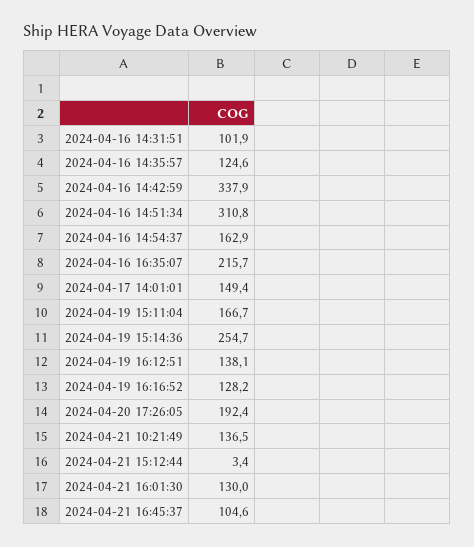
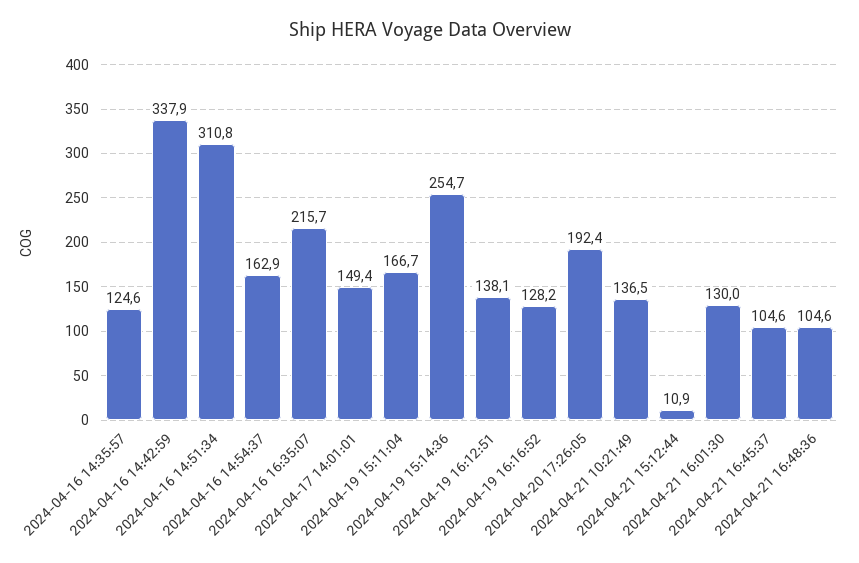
2024-04-16 14:31:51: 101.9 -> none
2024-04-21 15:12:44: 3.4 -> 10.9
2024-04-21 16:48:36: none -> 104.6

